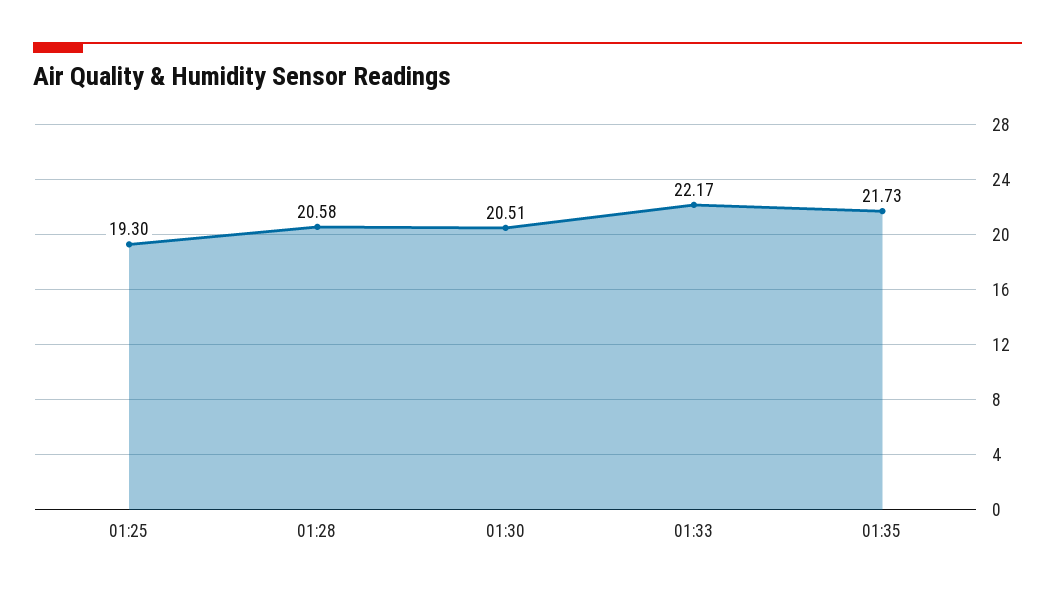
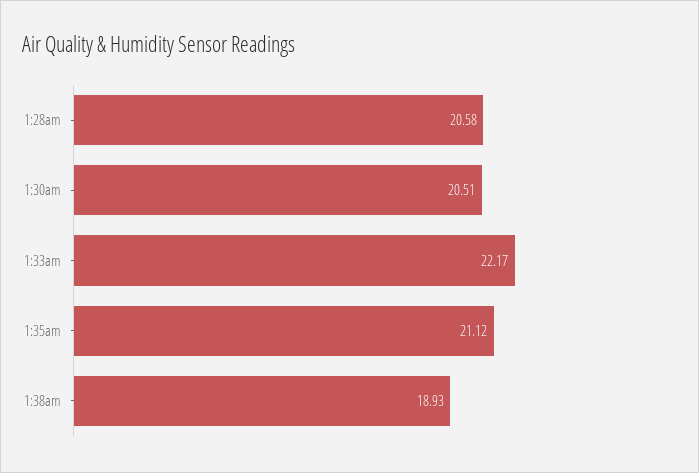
01:25: 19.3 -> none
01:35: 21.73 -> 21.12
1:38am: none -> 18.93

